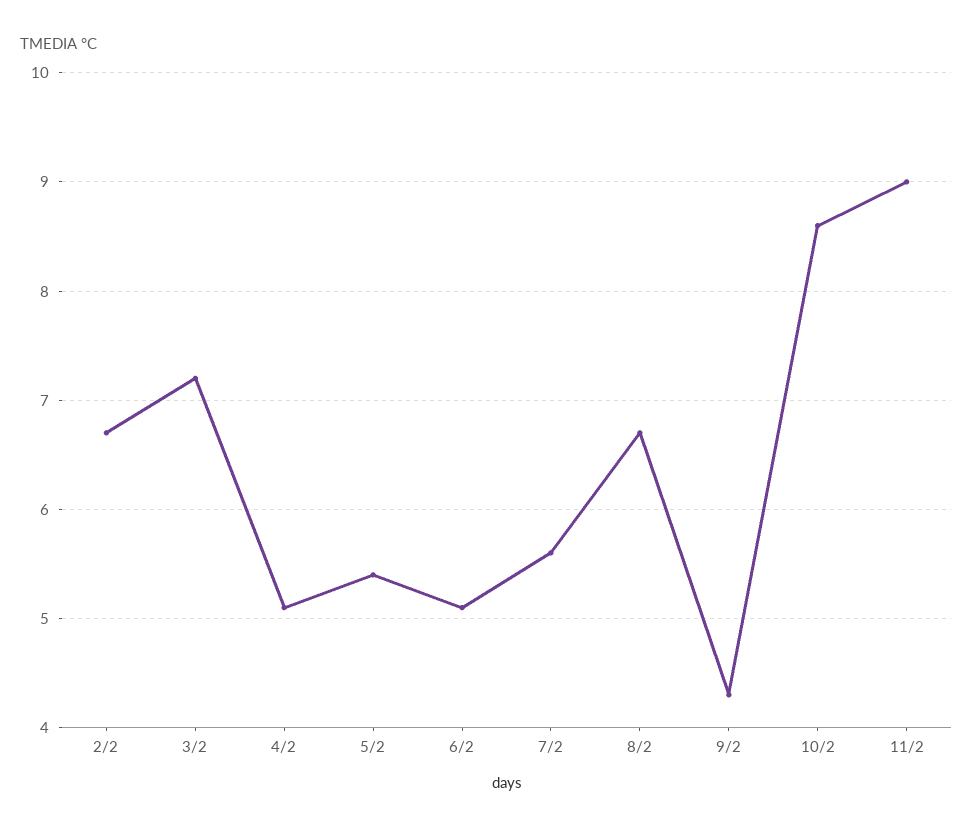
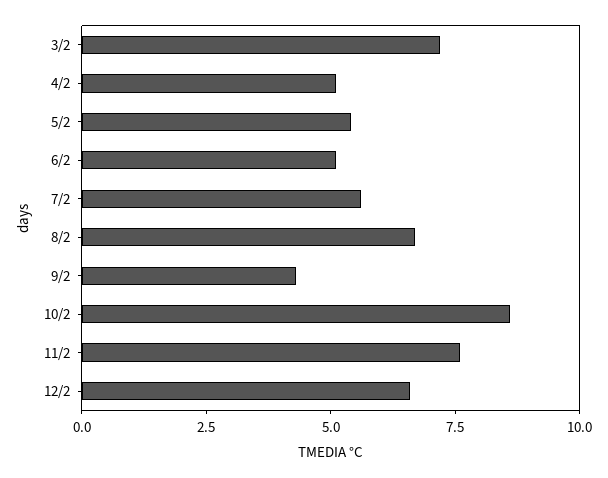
2/2: 6.7 -> none
11/2: 9 -> 7.5
12/2: none -> 6.5

